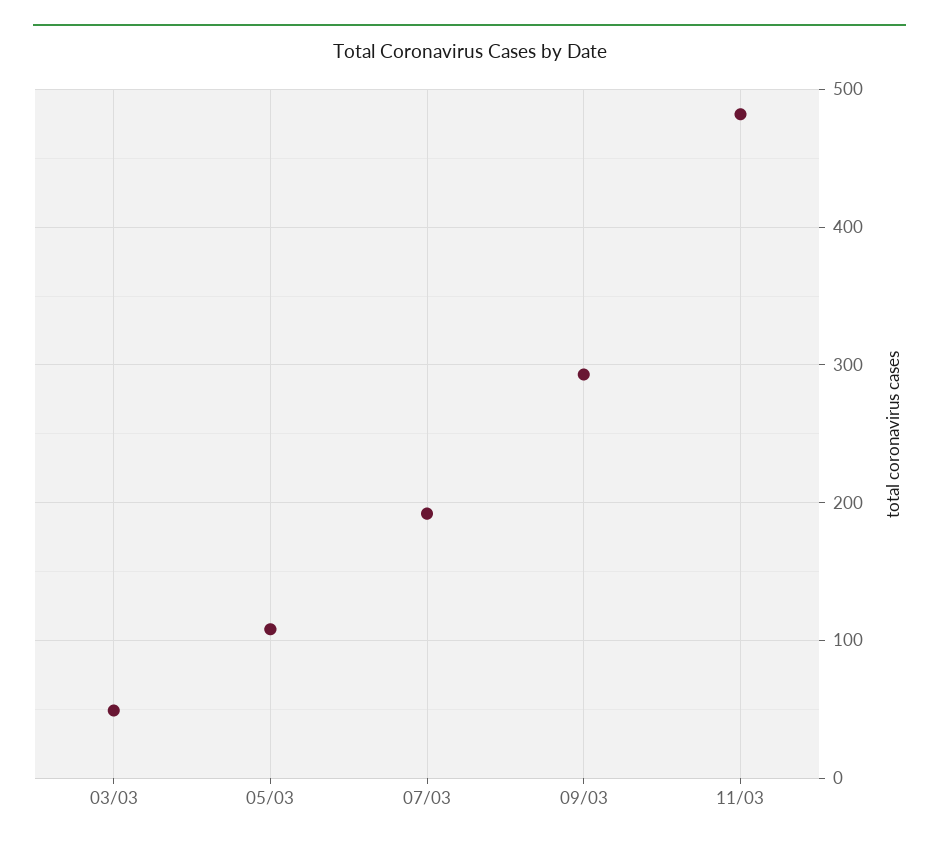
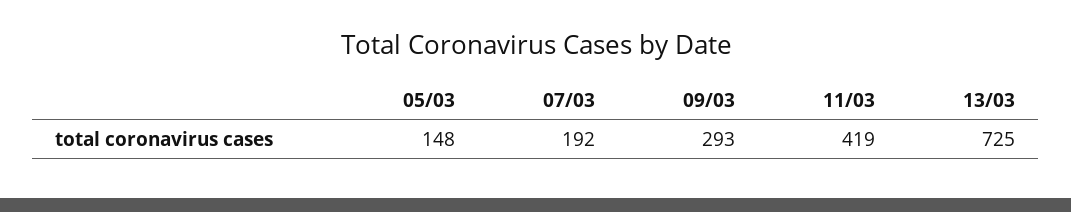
03/03: 50 -> none
05/03: 110 -> 148
11/03: 480 -> 419
13/03: none -> 725

